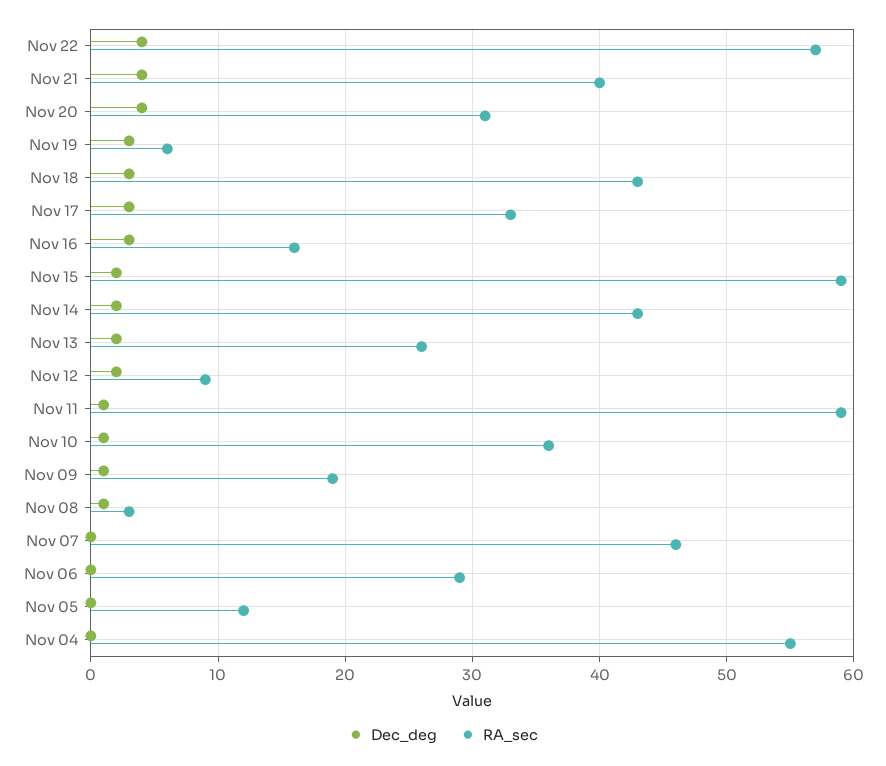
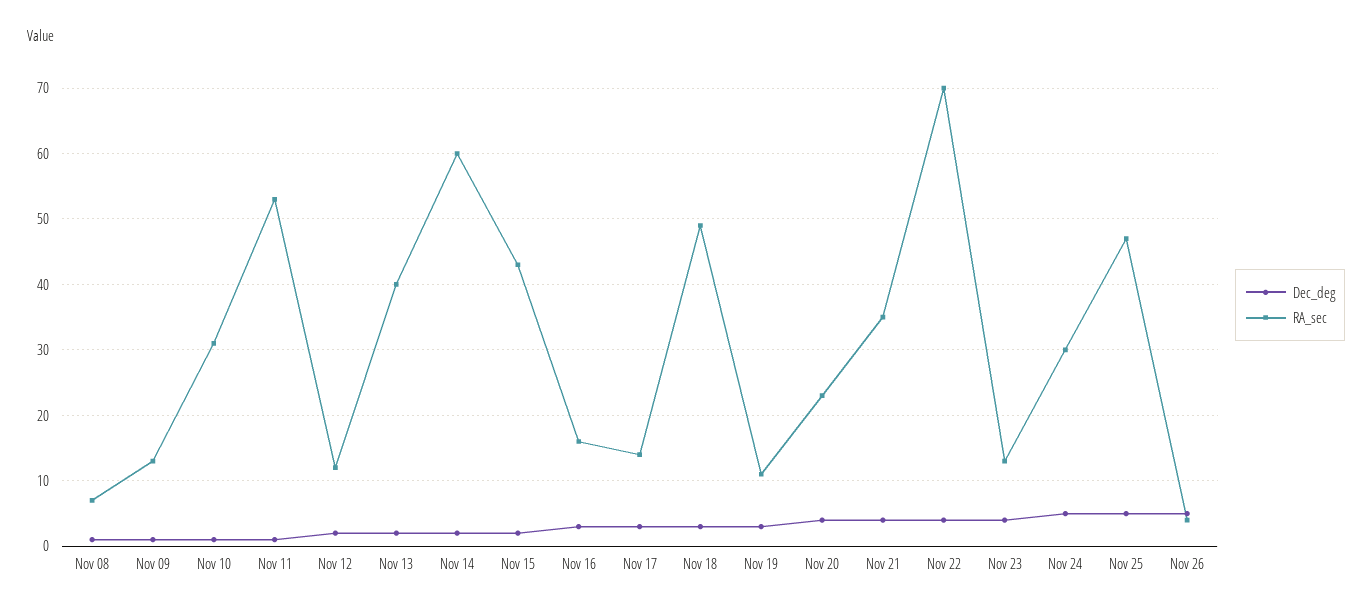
RA_sec, Nov 22: 57 -> 70
RA_sec, Nov 21: 40 -> 35
RA_sec, Nov 20: 31 -> 23
RA_sec, Nov 19: 6 -> 11
RA_sec, Nov 18: 43 -> 49
RA_sec, Nov 17: 33 -> 14
RA_sec, Nov 15: 59 -> 43
RA_sec, Nov 14: 43 -> 60
RA_sec, Nov 13: 26 -> 40
RA_sec, Nov 12: 9 -> 12
RA_sec, Nov 11: 59 -> 53
RA_sec, Nov 10: 36 -> 31
RA_sec, Nov 09: 19 -> 13
RA_sec, Nov 08: 3 -> 7
Dec_deg, Nov 07: 0 -> none
RA_sec, Nov 07: 46 -> none
Dec_deg, Nov 06: 0 -> none
RA_sec, Nov 06: 29 -> none
Dec_deg, Nov 05: 0 -> none
RA_sec, Nov 05: 12 -> none
Dec_deg, Nov 04: 0 -> none
RA_sec, Nov 04: 55 -> none
Dec_deg, Nov 23: none -> 4
RA_sec, Nov 23: none -> 13
Dec_deg, Nov 24: none -> 5
RA_sec, Nov 24: none -> 30
Dec_deg, Nov 25: none -> 5
RA_sec, Nov 25: none -> 47
Dec_deg, Nov 26: none -> 5
RA_sec, Nov 26: none -> 4

